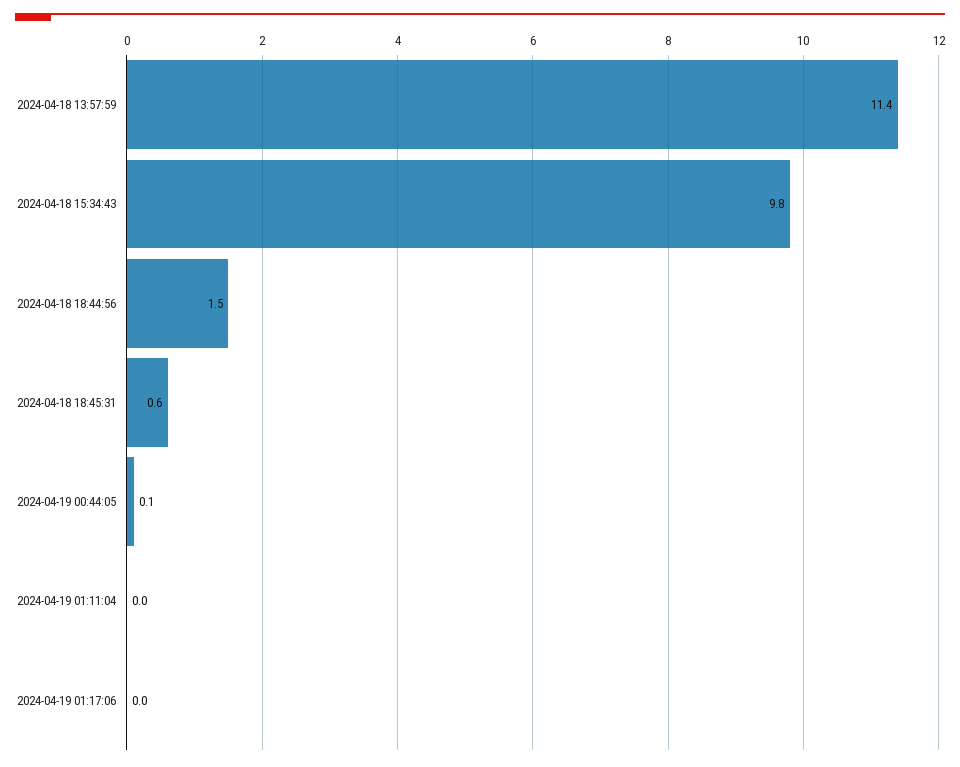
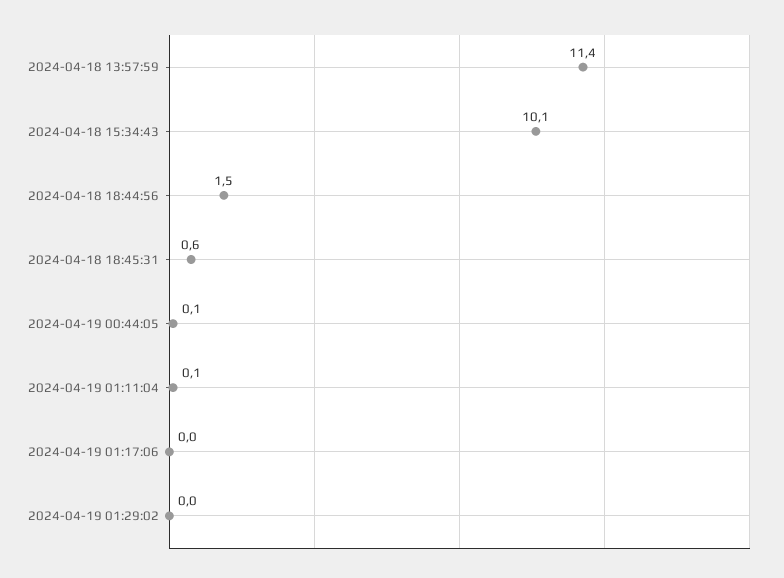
2024-04-18 15:34:43: 9.8 -> 10.1
2024-04-19 01:11:04: 0 -> 0.1
2024-04-19 01:29:02: none -> 0

